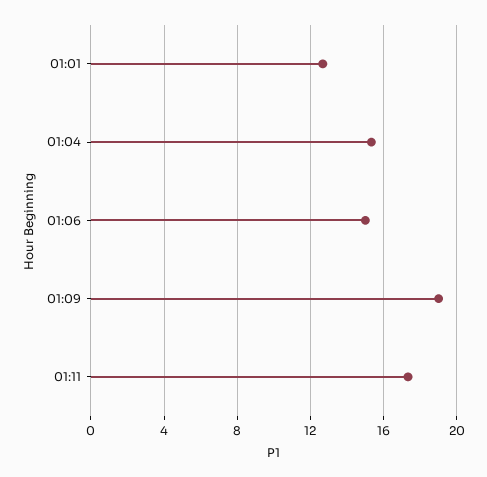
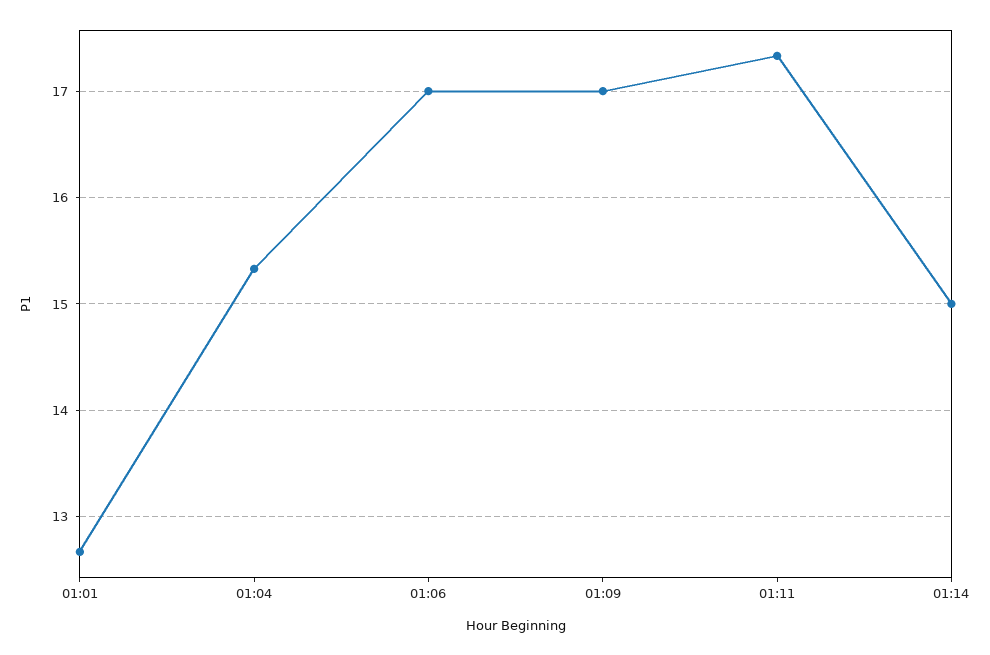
01:06: 15 -> 17
01:09: 19 -> 17
01:14: none -> 15

